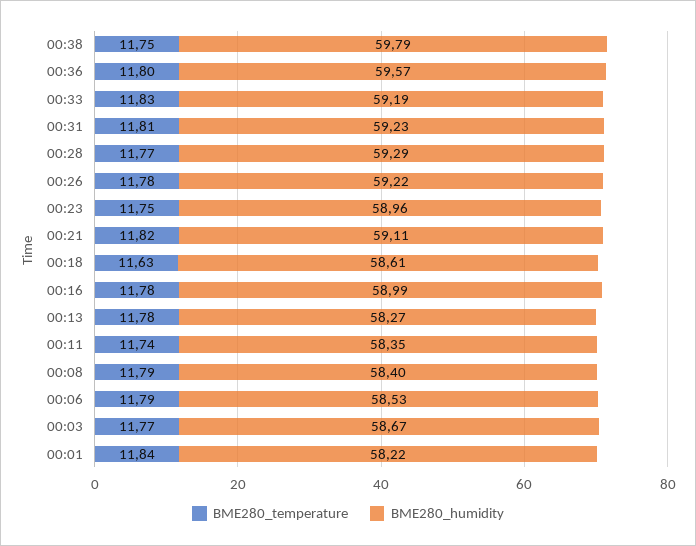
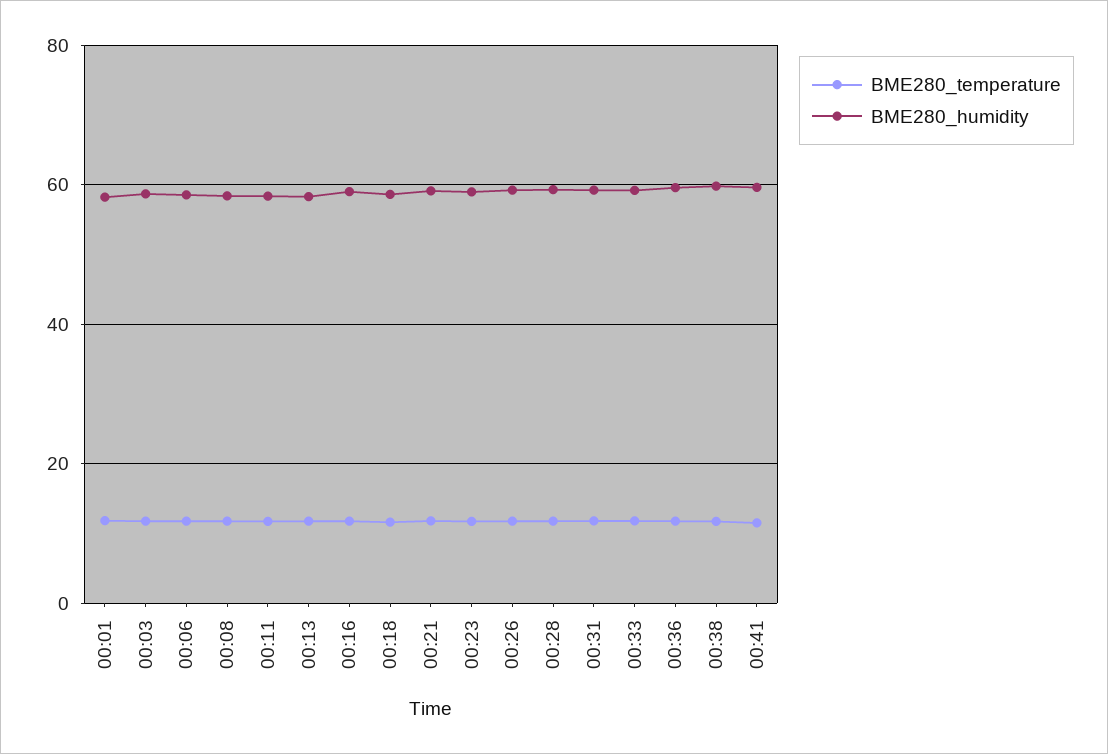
BME280_temperature, 00:41: none -> 12
BME280_humidity, 00:41: none -> 60

